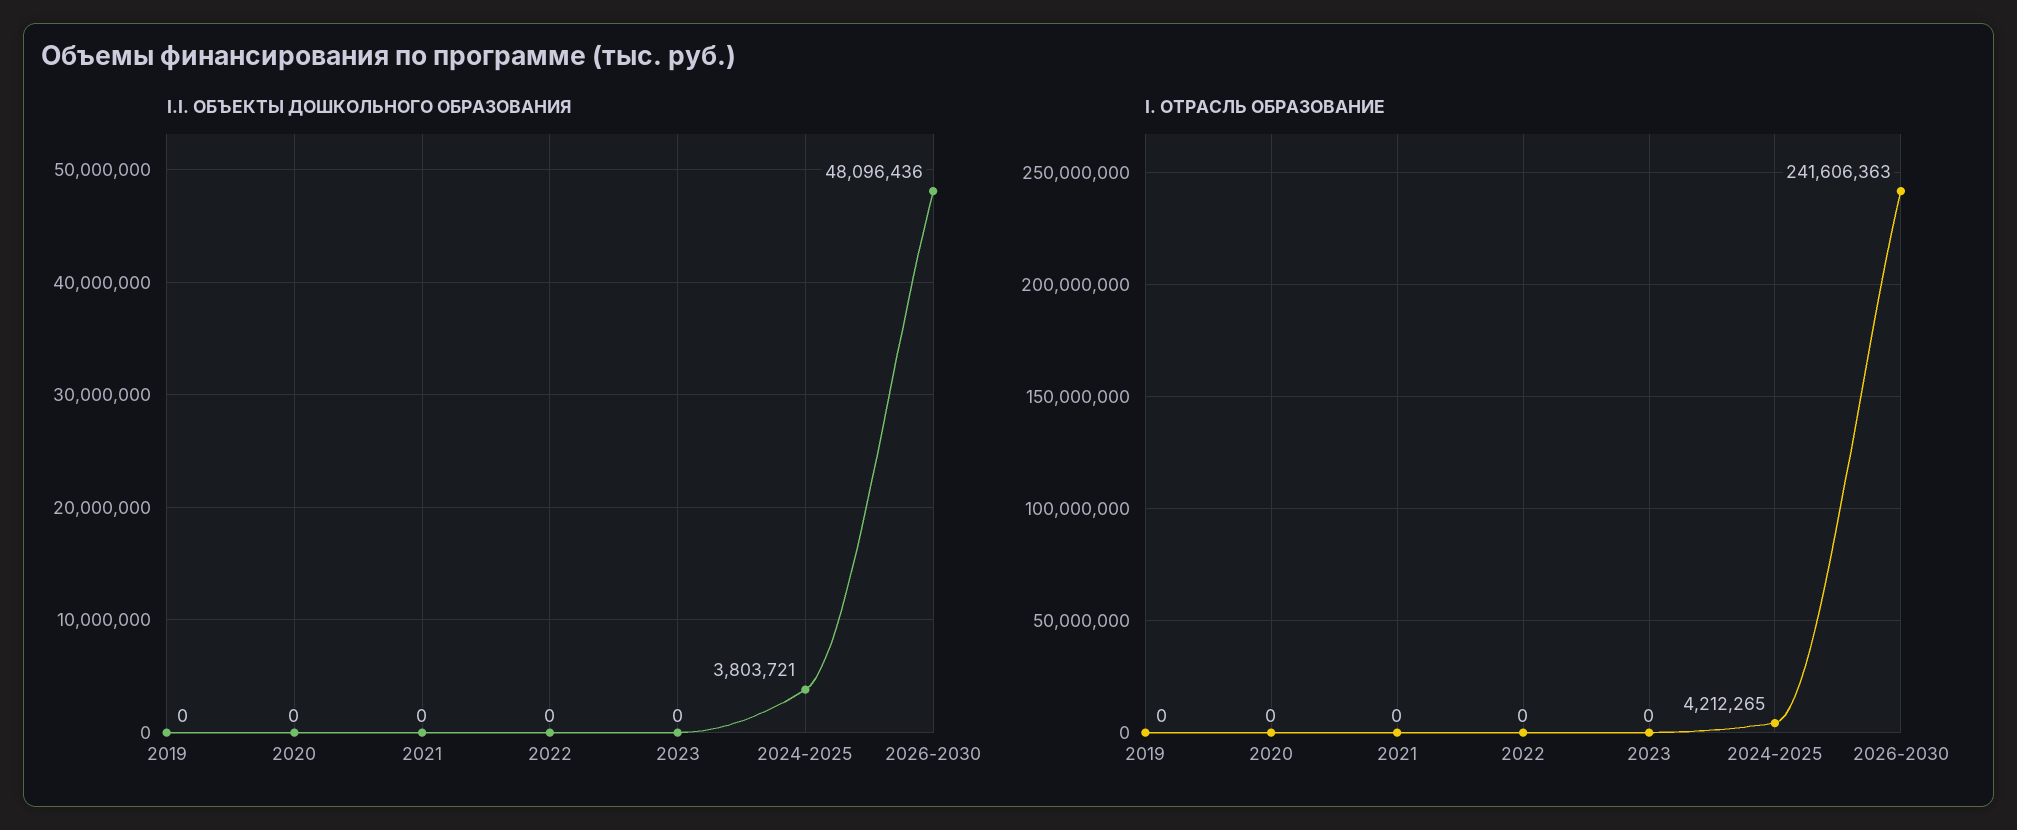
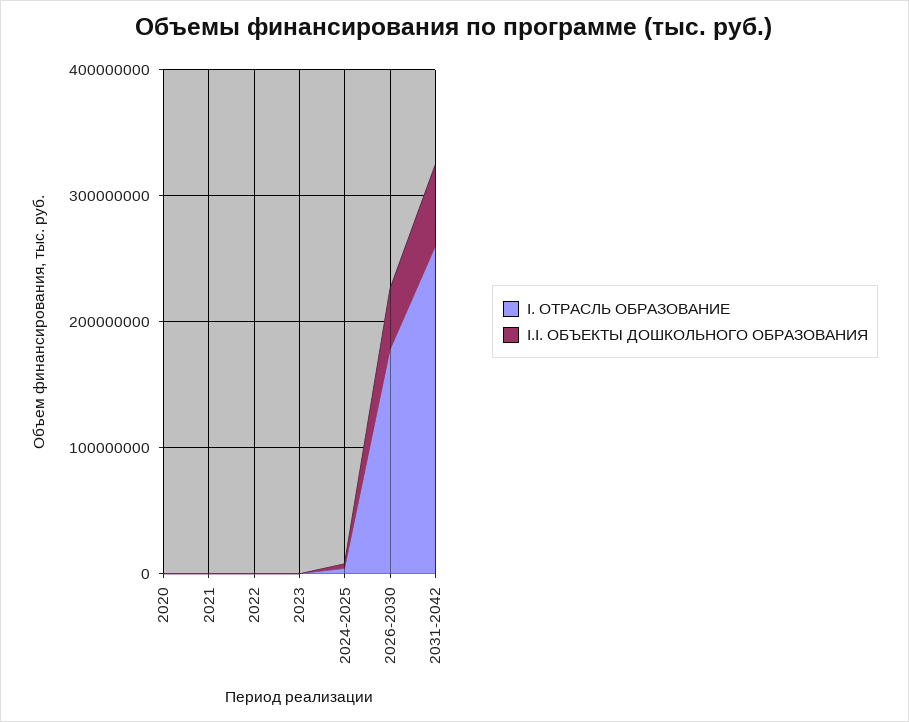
I.I. ОБЪЕКТЫ ДОШКОЛЬНОГО ОБРАЗОВАНИЯ, 2019: 0 -> none
I. ОТРАСЛЬ ОБРАЗОВАНИЕ, 2019: 0 -> none
I. ОТРАСЛЬ ОБРАЗОВАНИЕ, 2026-2030: 241606363 -> 180000000
I. ОТРАСЛЬ ОБРАЗОВАНИЕ, 2031-2042: none -> 260000000
I.I. ОБЪЕКТЫ ДОШКОЛЬНОГО ОБРАЗОВАНИЯ, 2031-2042: none -> 60000000

